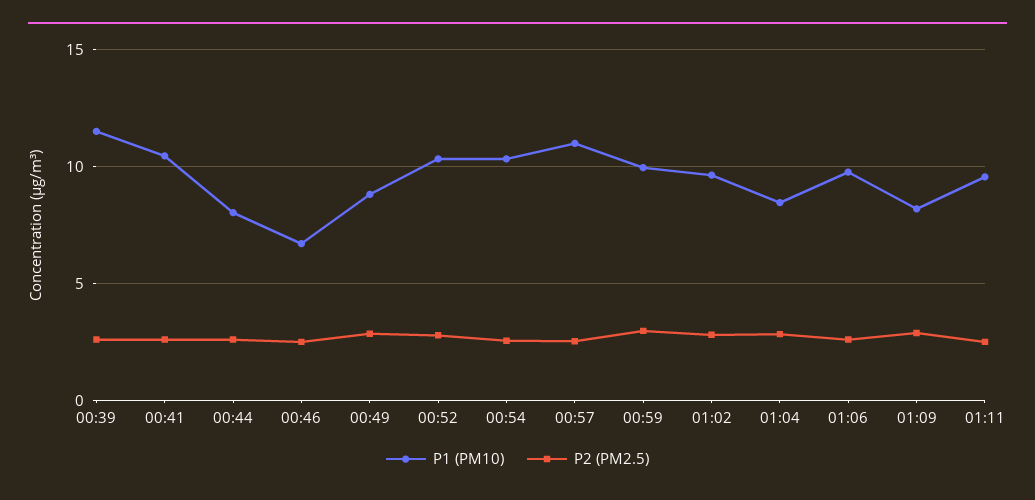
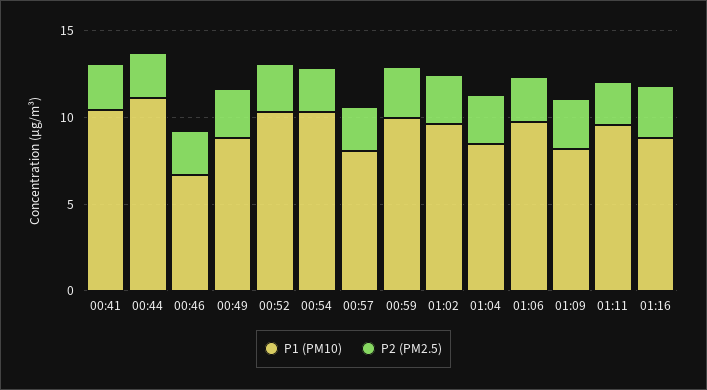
P1 (PM10), 00:39: 11.5 -> none
P2 (PM2.5), 00:39: 2.5 -> none
P1 (PM10), 00:44: 8 -> 11
P1 (PM10), 00:57: 11 -> 8
P1 (PM10), 01:16: none -> 9
P2 (PM2.5), 01:16: none -> 3

